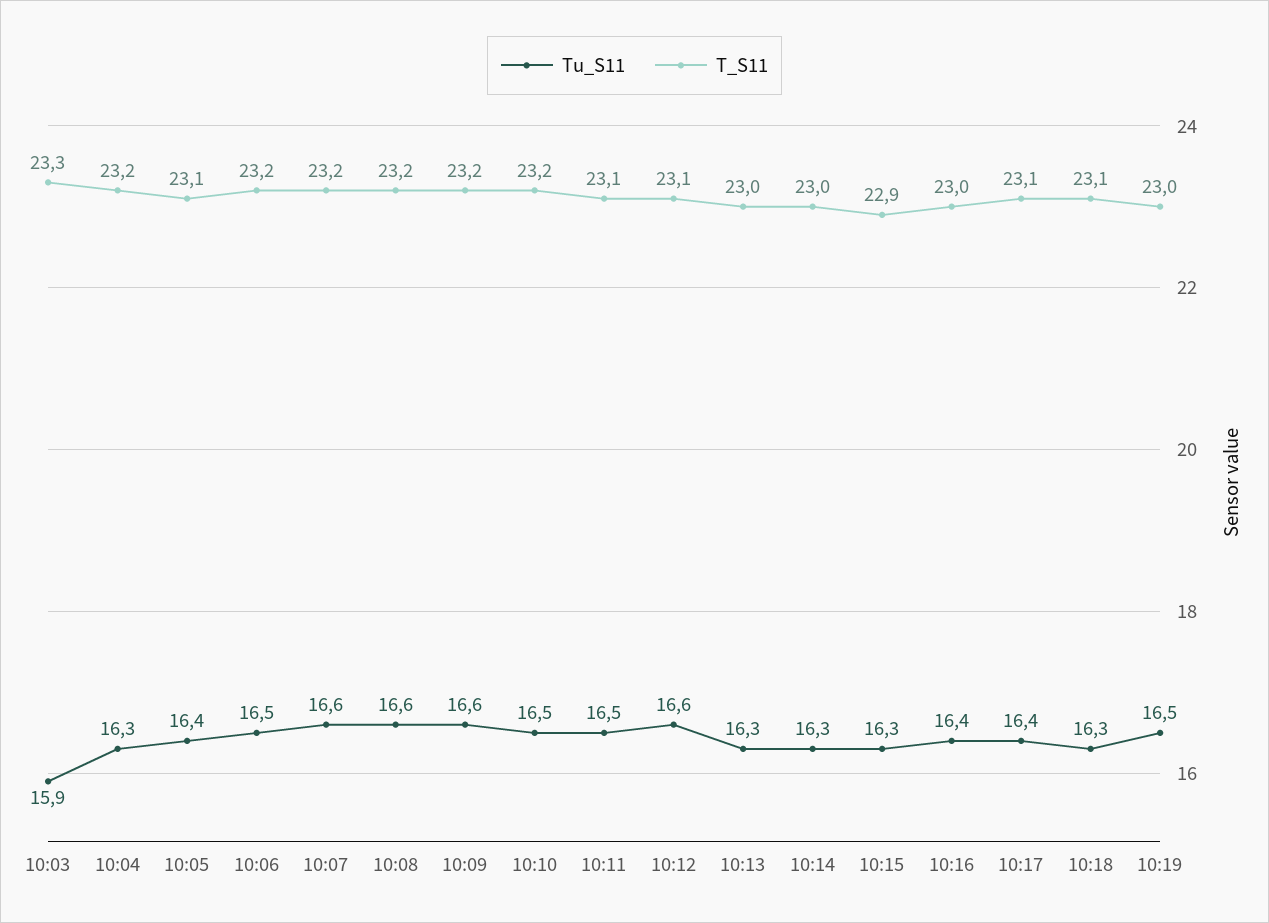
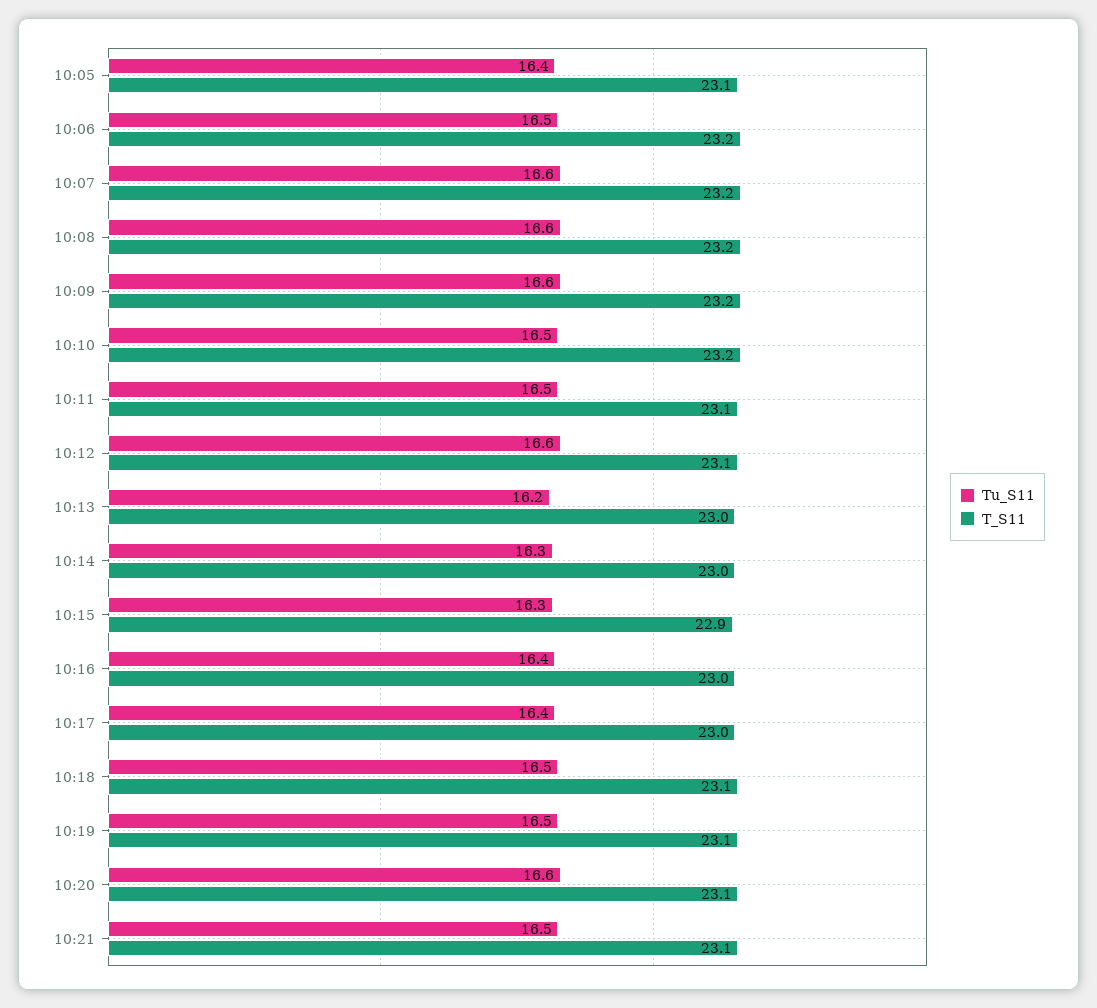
Tu_S11, 10:03: 15.9 -> none
T_S11, 10:03: 23.3 -> none
Tu_S11, 10:04: 16.3 -> none
T_S11, 10:04: 23.2 -> none
Tu_S11, 10:13: 16.3 -> 16.2
T_S11, 10:17: 23.1 -> 23
Tu_S11, 10:18: 16.3 -> 16.5
T_S11, 10:19: 23 -> 23.1
Tu_S11, 10:20: none -> 16.6
T_S11, 10:20: none -> 23.1
Tu_S11, 10:21: none -> 16.5
T_S11, 10:21: none -> 23.1

